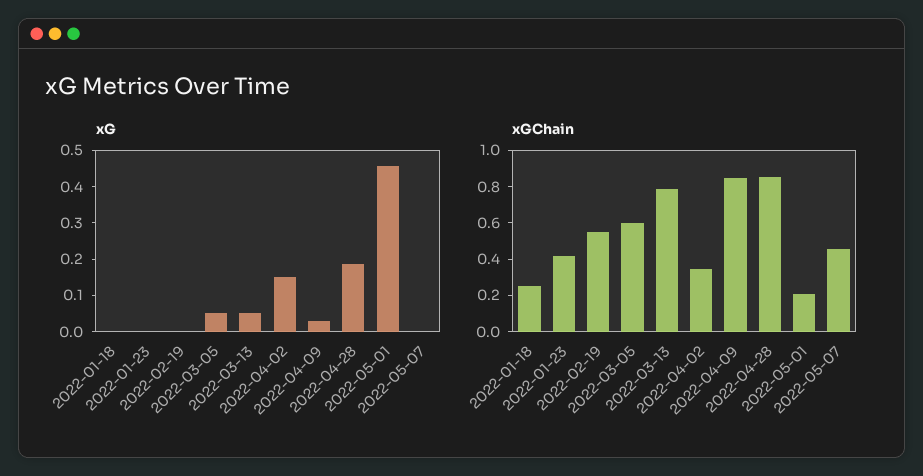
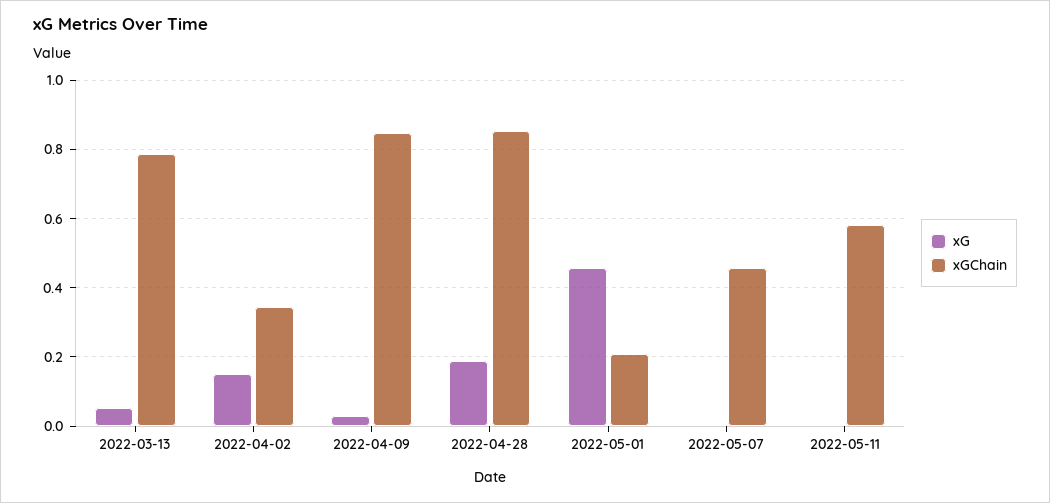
xG, 2022-01-18: 0 -> none
xG, 2022-01-23: 0 -> none
xG, 2022-02-19: 0 -> none
xG, 2022-03-05: 0.05 -> none
xGChain, 2022-01-18: 0.25 -> none
xGChain, 2022-01-23: 0.4 -> none
xGChain, 2022-02-19: 0.55 -> none
xGChain, 2022-03-05: 0.6 -> none
xG, 2022-05-11: none -> 0
xGChain, 2022-05-11: none -> 0.58

